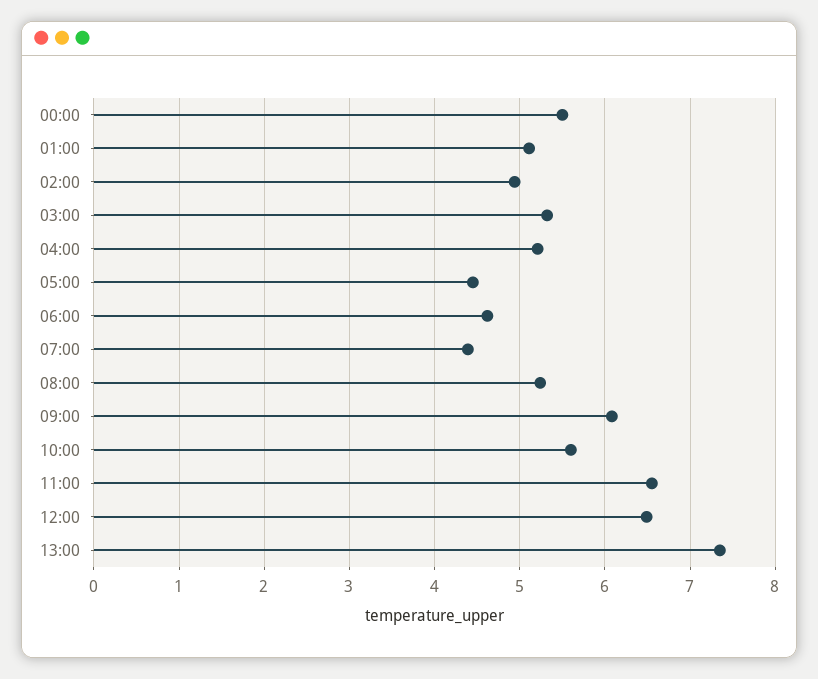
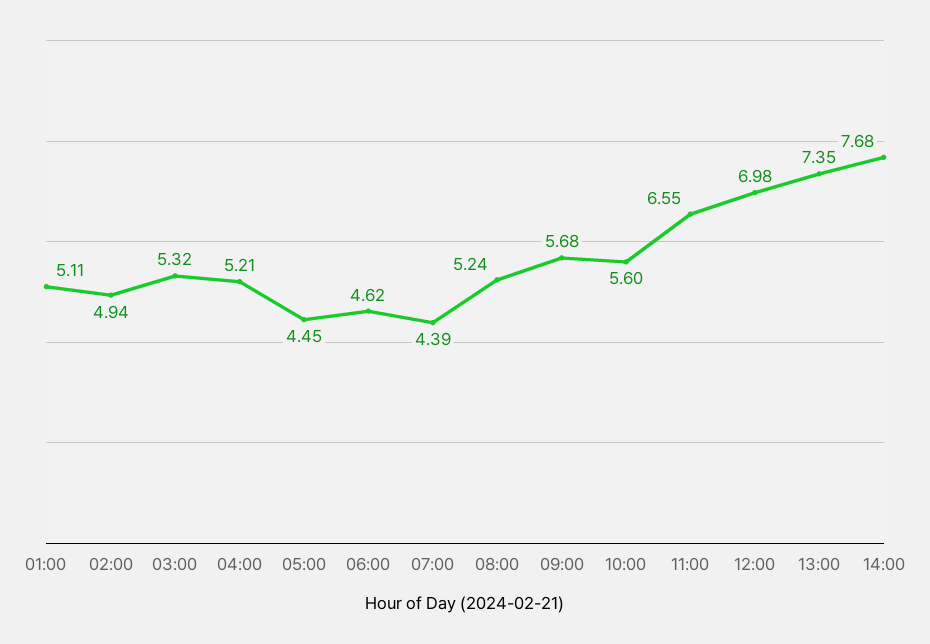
00:00: 5.5 -> none
09:00: 6.1 -> 5.68
12:00: 6.5 -> 6.98
14:00: none -> 7.68

